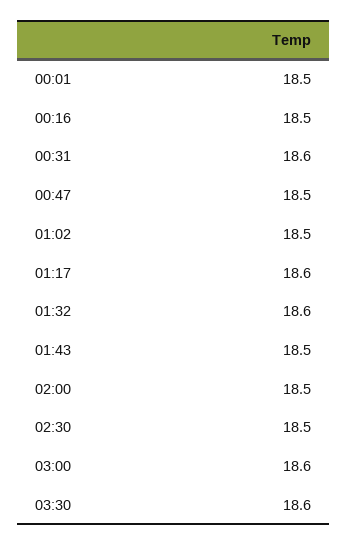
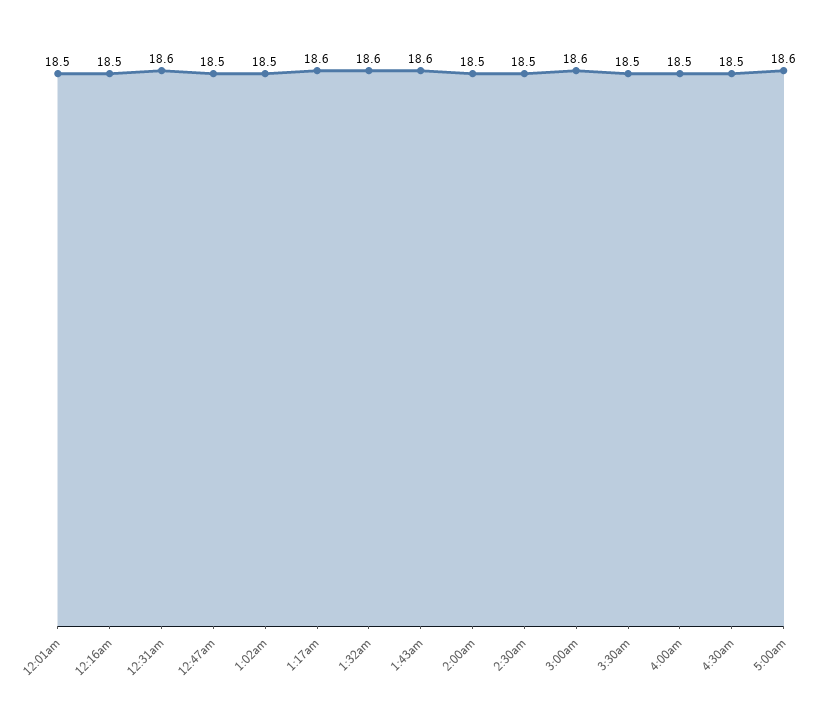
01:43: 18.5 -> 18.6
03:30: 18.6 -> 18.5
4:00am: none -> 18.5
4:30am: none -> 18.5
5:00am: none -> 18.6

